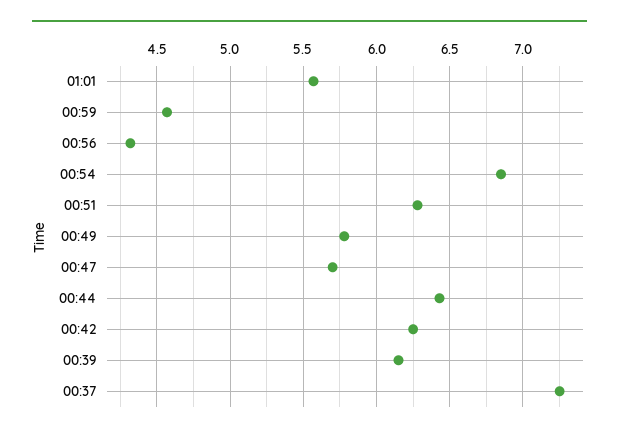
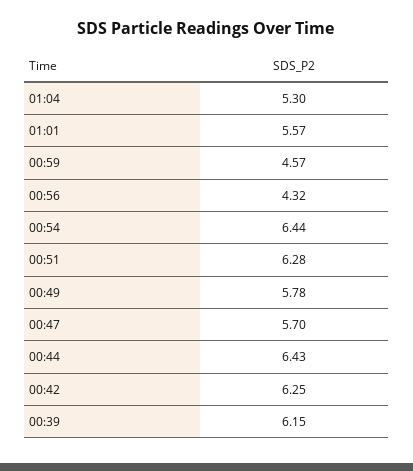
00:54: 6.85 -> 6.44
00:37: 7.25 -> none
01:04: none -> 5.3

